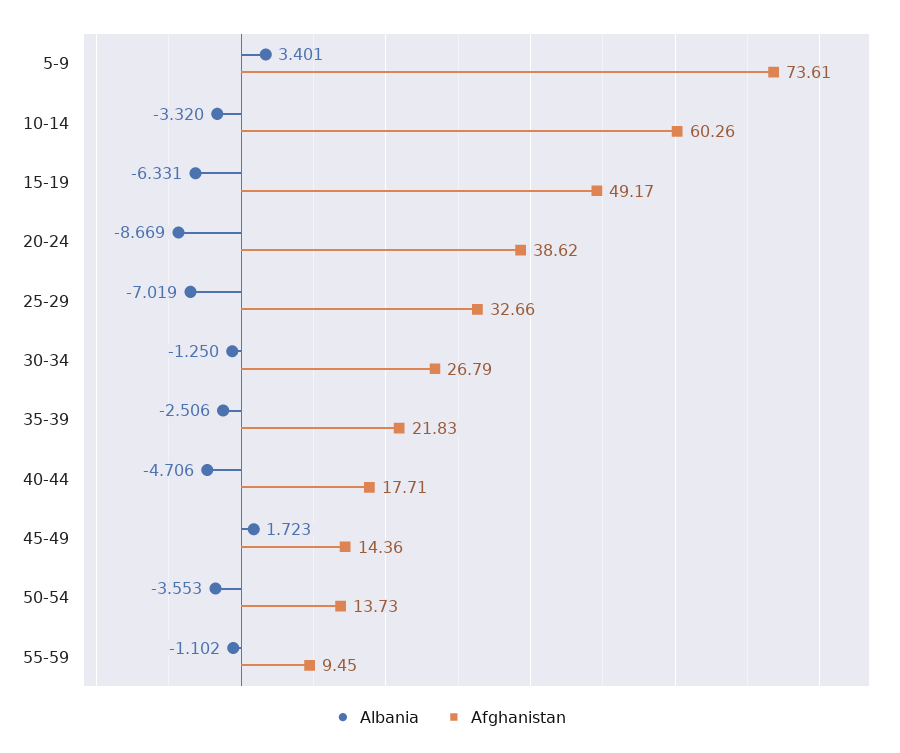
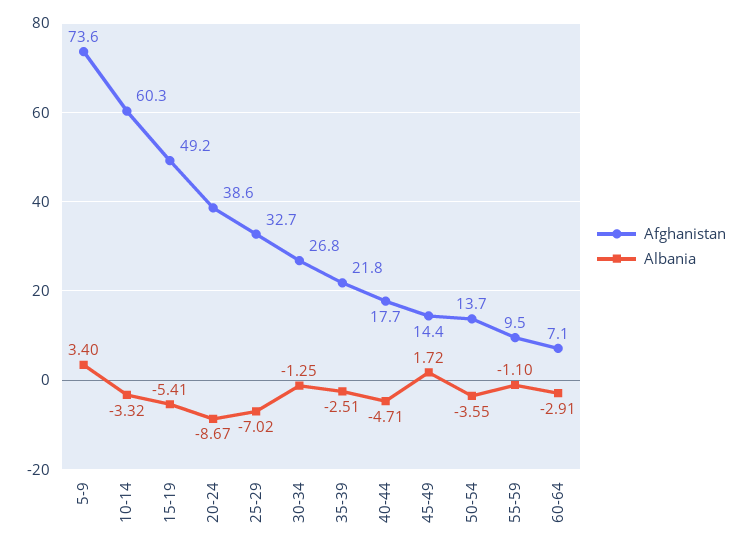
Albania, 15-19: -6.331 -> -5.41
Afghanistan, 60-64: none -> 7.1
Albania, 60-64: none -> -2.91

